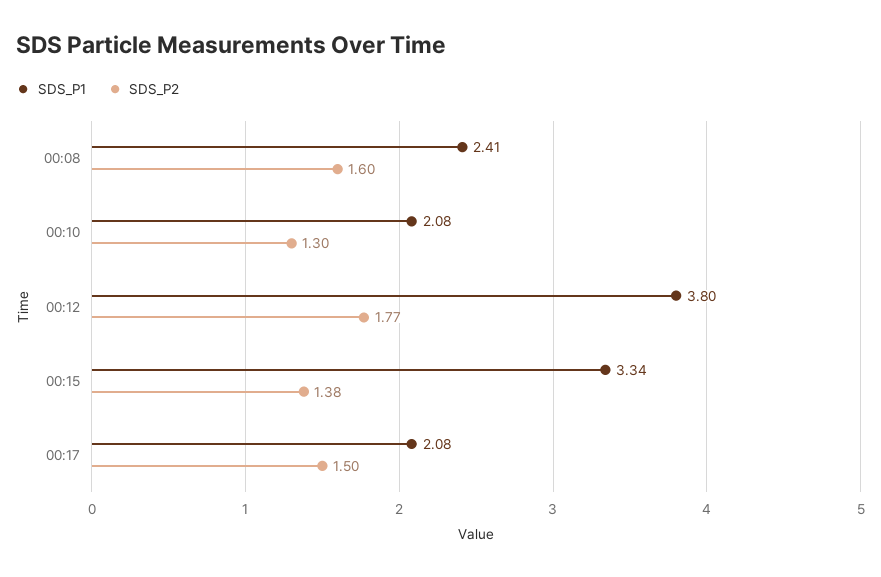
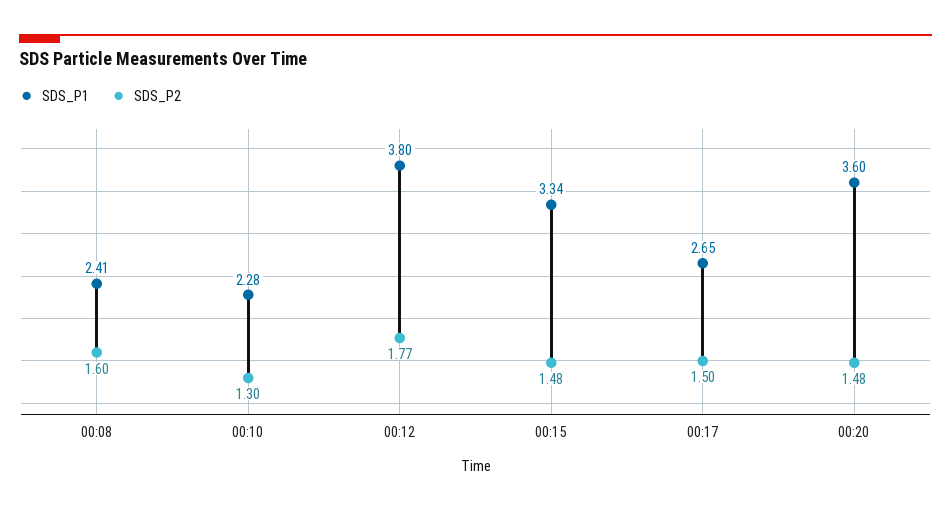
SDS_P1, 00:10: 2.08 -> 2.28
SDS_P2, 00:15: 1.38 -> 1.48
SDS_P1, 00:17: 2.08 -> 2.65
SDS_P1, 00:20: none -> 3.6
SDS_P2, 00:20: none -> 1.48

